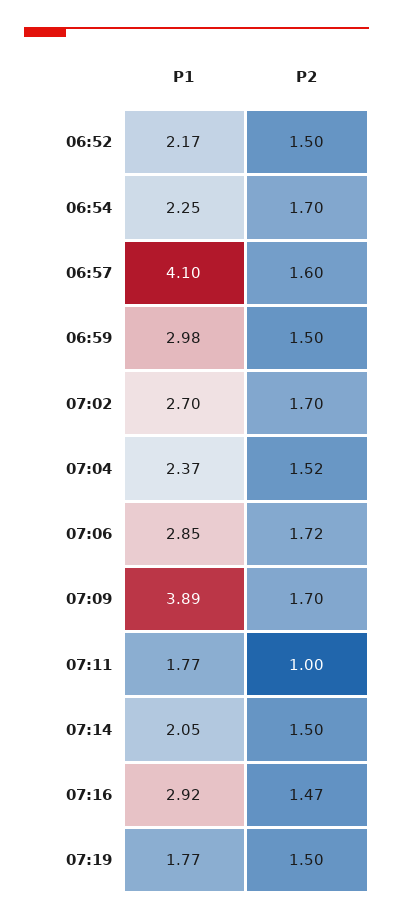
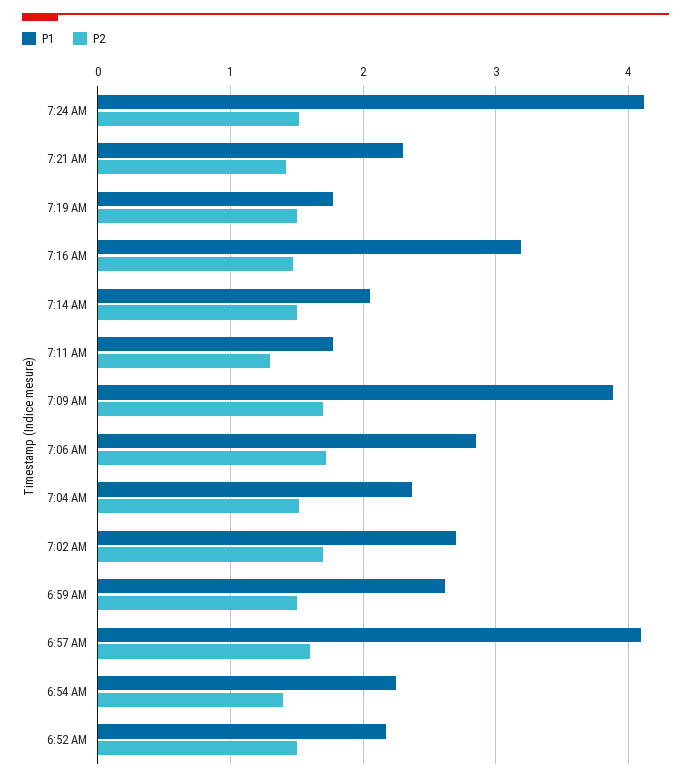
P2, 06:54: 1.7 -> 1.4
P1, 06:59: 2.98 -> 2.6
P2, 07:11: 1 -> 1.3
P1, 07:16: 2.92 -> 3.2
P1, 7:24 AM: none -> 4.1
P2, 7:24 AM: none -> 1.5
P1, 7:21 AM: none -> 2.3
P2, 7:21 AM: none -> 1.4

